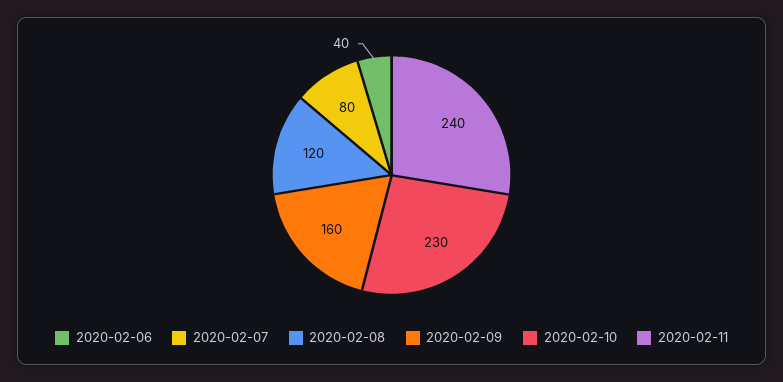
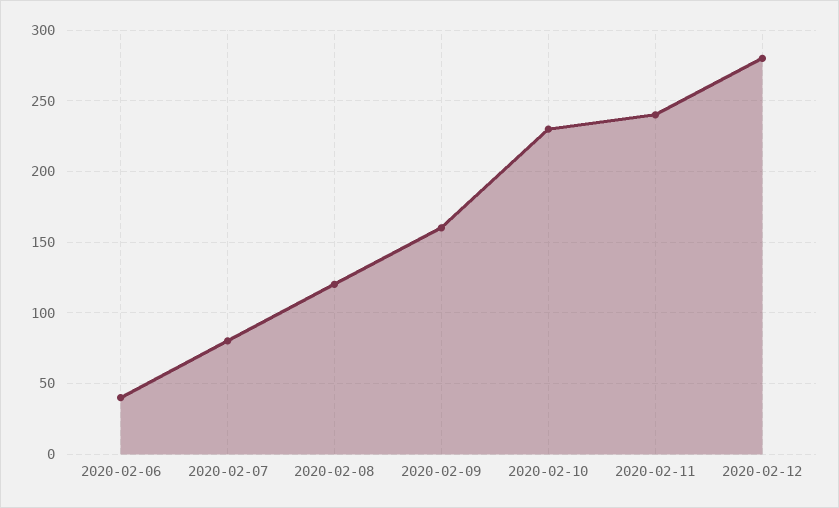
2020-02-12: none -> 280

